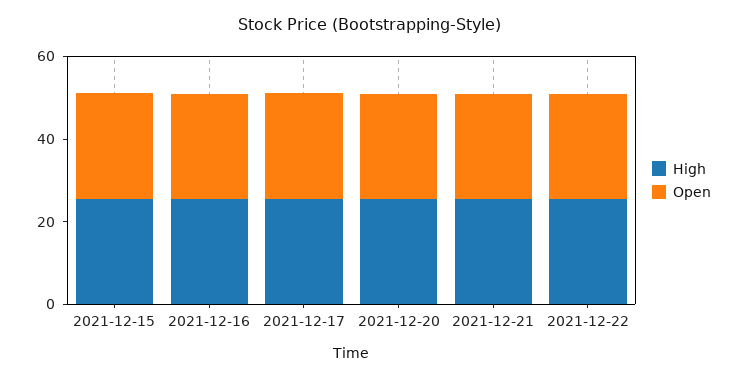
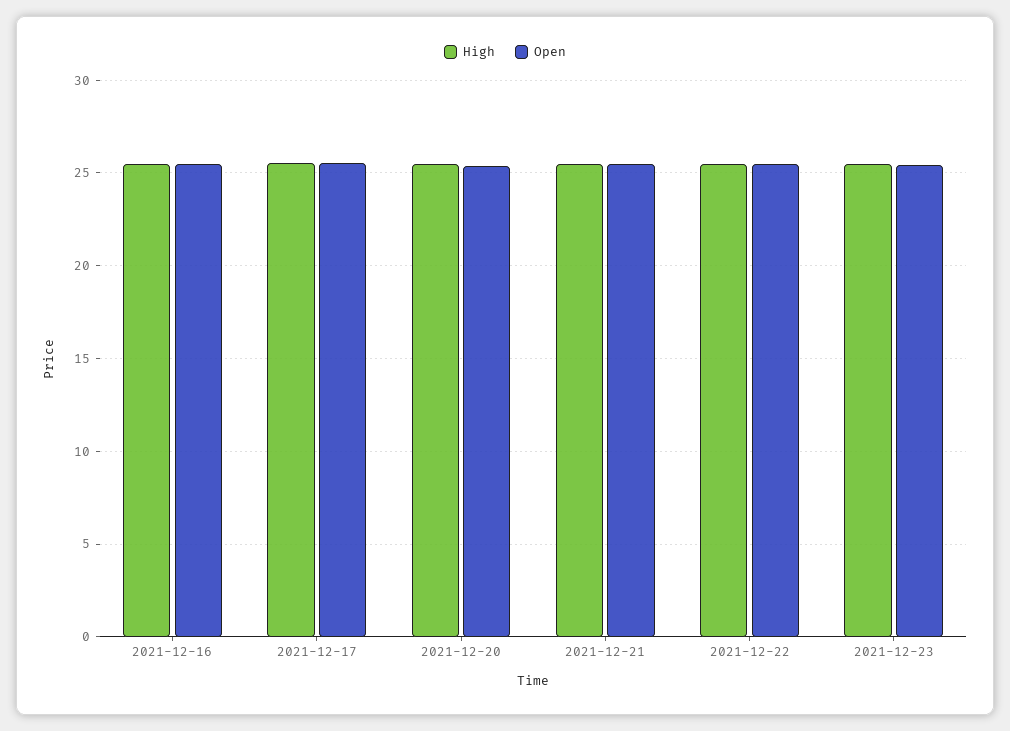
High, 2021-12-15: 25 -> none
Open, 2021-12-15: 25 -> none
High, 2021-12-23: none -> 25.5
Open, 2021-12-23: none -> 25.5

